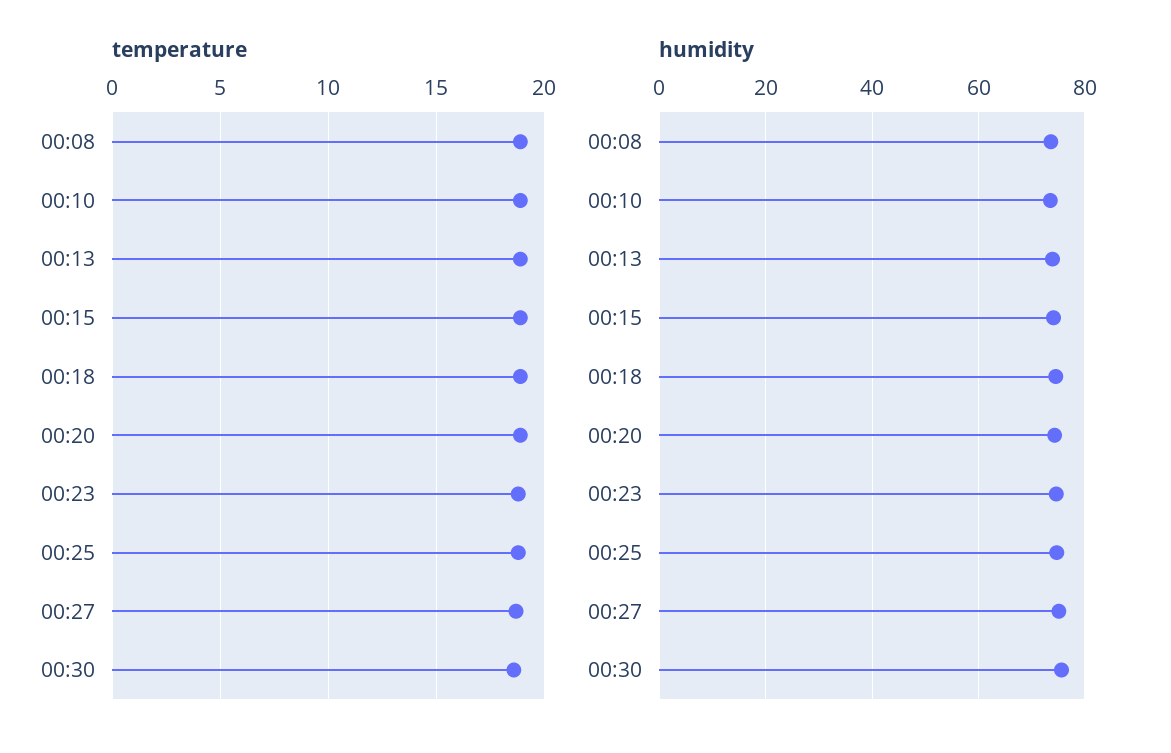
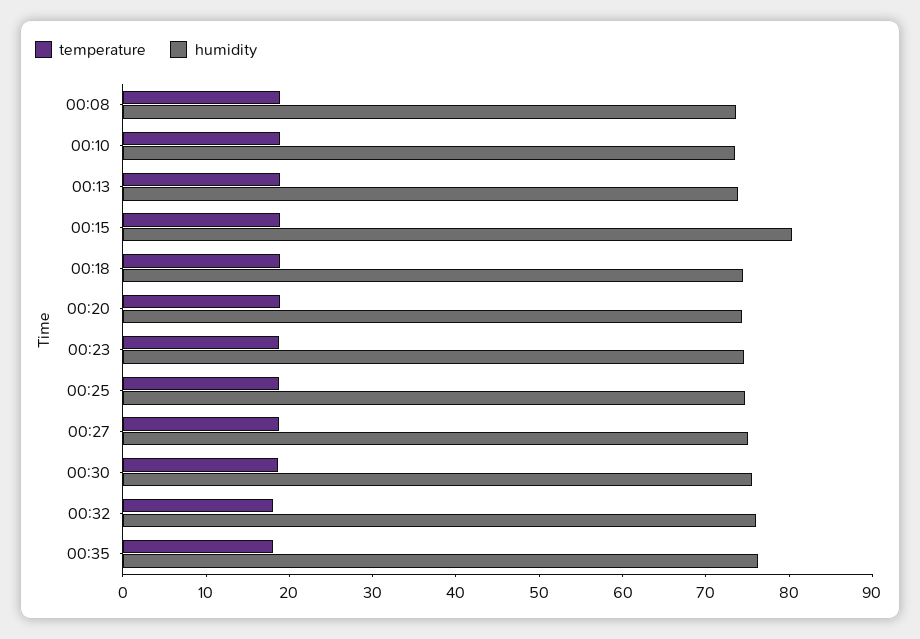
humidity, 00:15: 74 -> 80
temperature, 00:32: none -> 18
humidity, 00:32: none -> 76
temperature, 00:35: none -> 18
humidity, 00:35: none -> 76

